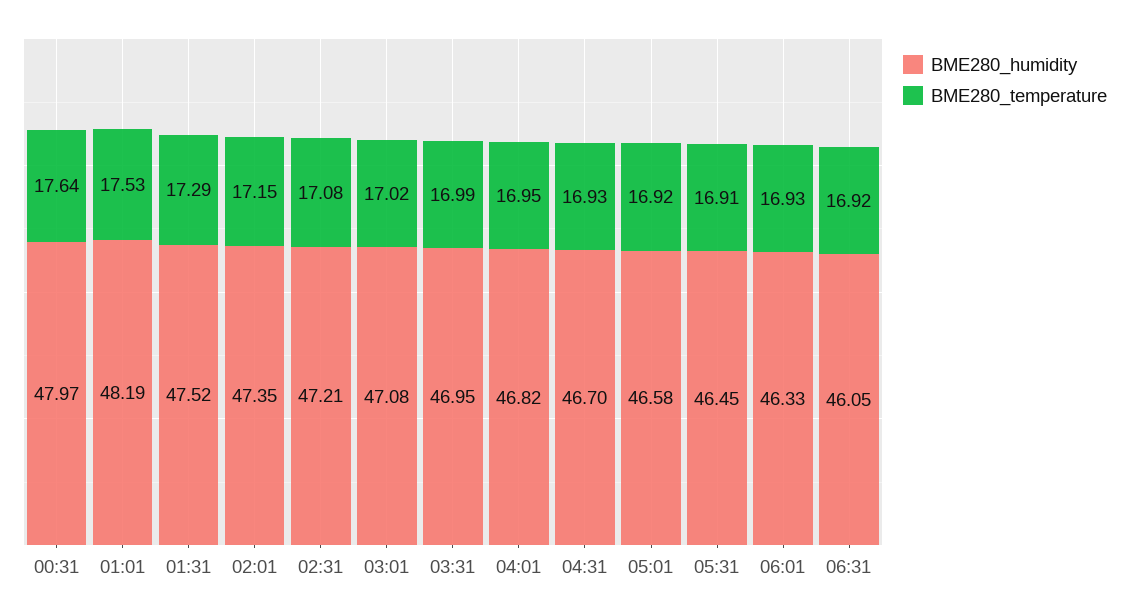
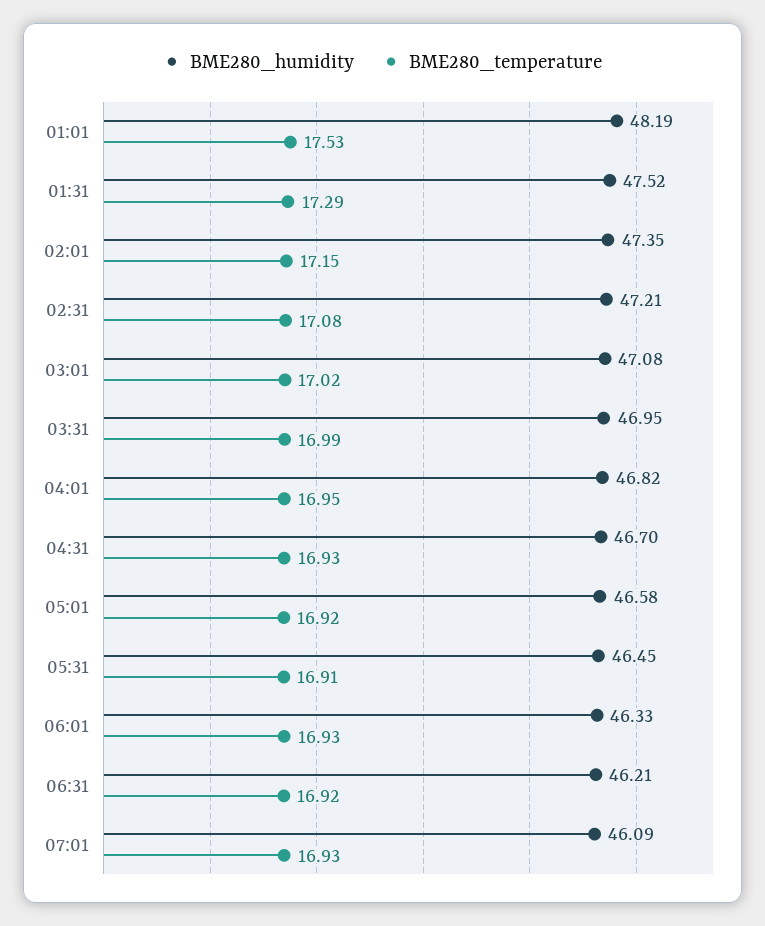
BME280_humidity, 00:31: 47.97 -> none
BME280_temperature, 00:31: 17.64 -> none
BME280_humidity, 06:31: 46.05 -> 46.21
BME280_humidity, 07:01: none -> 46.09
BME280_temperature, 07:01: none -> 16.93

